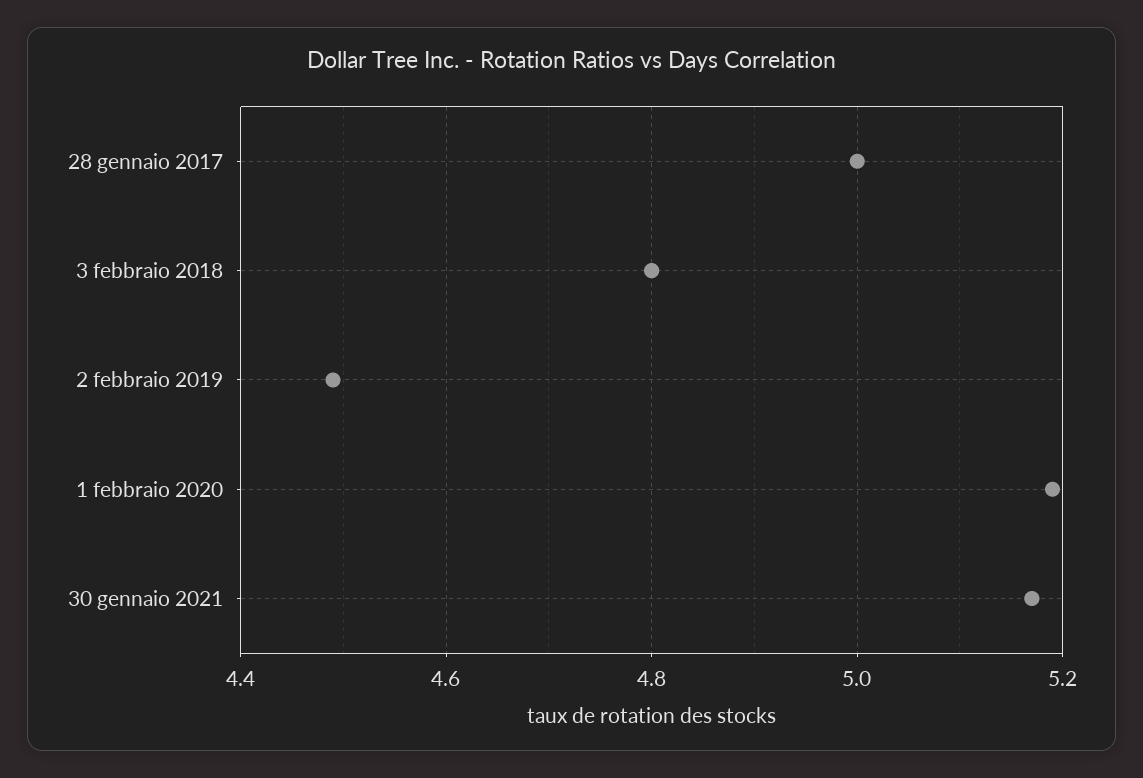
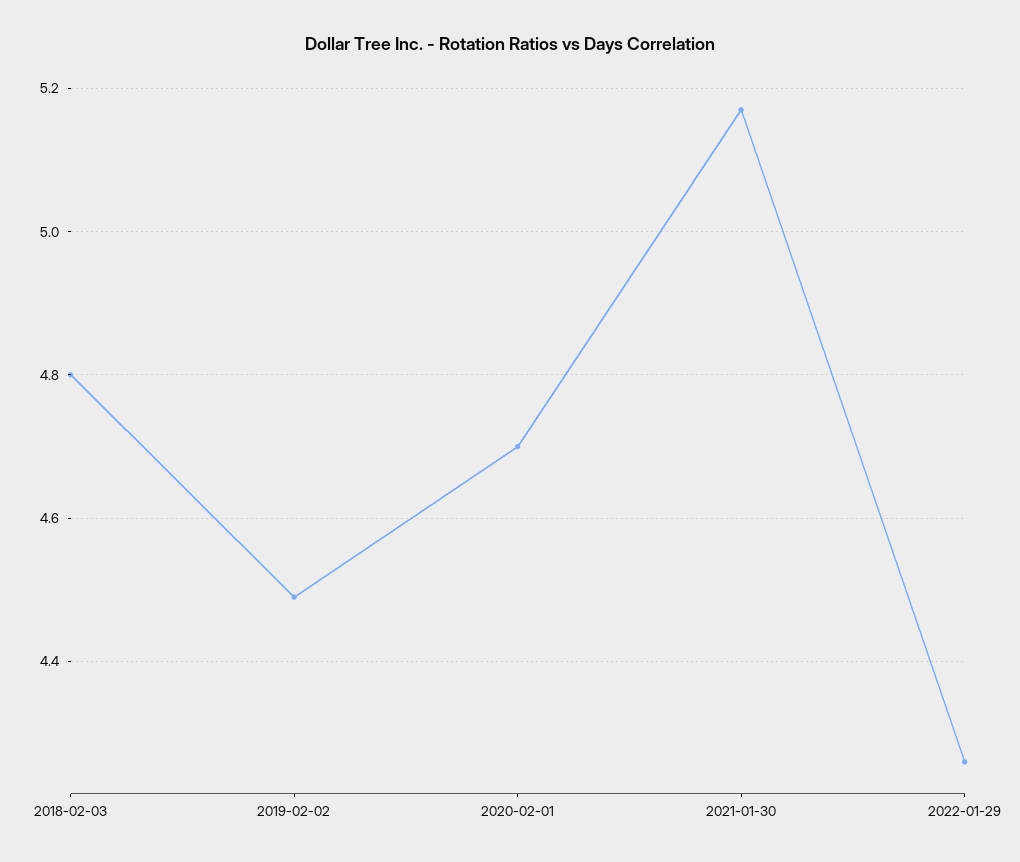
28 gennaio 2017: 5 -> none
1 febbraio 2020: 5.2 -> 4.7
2022-01-29: none -> 4.25

